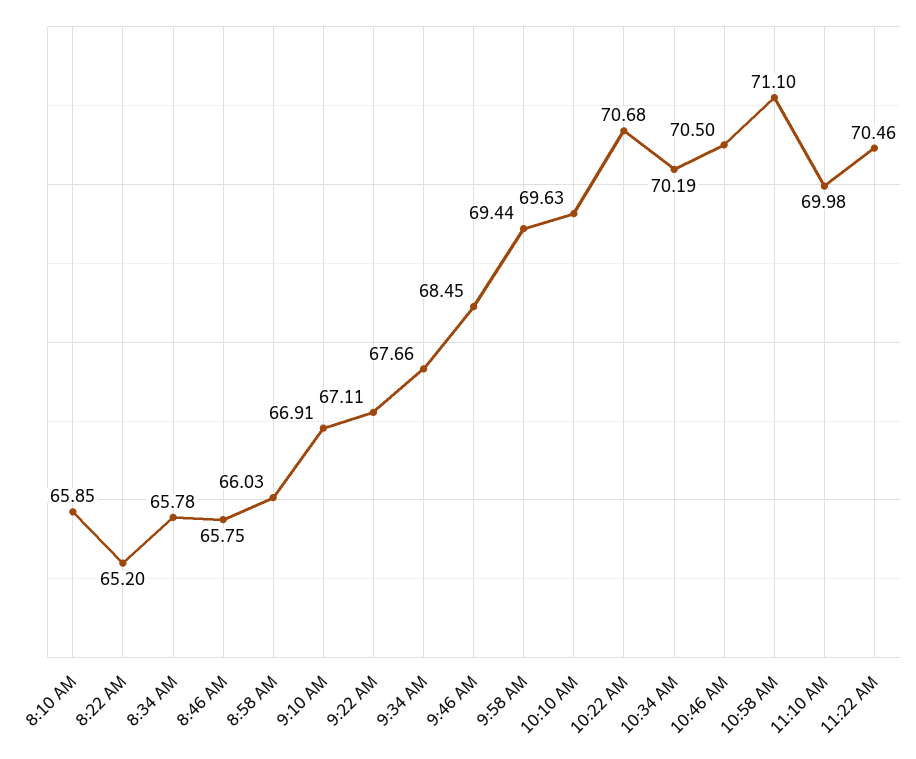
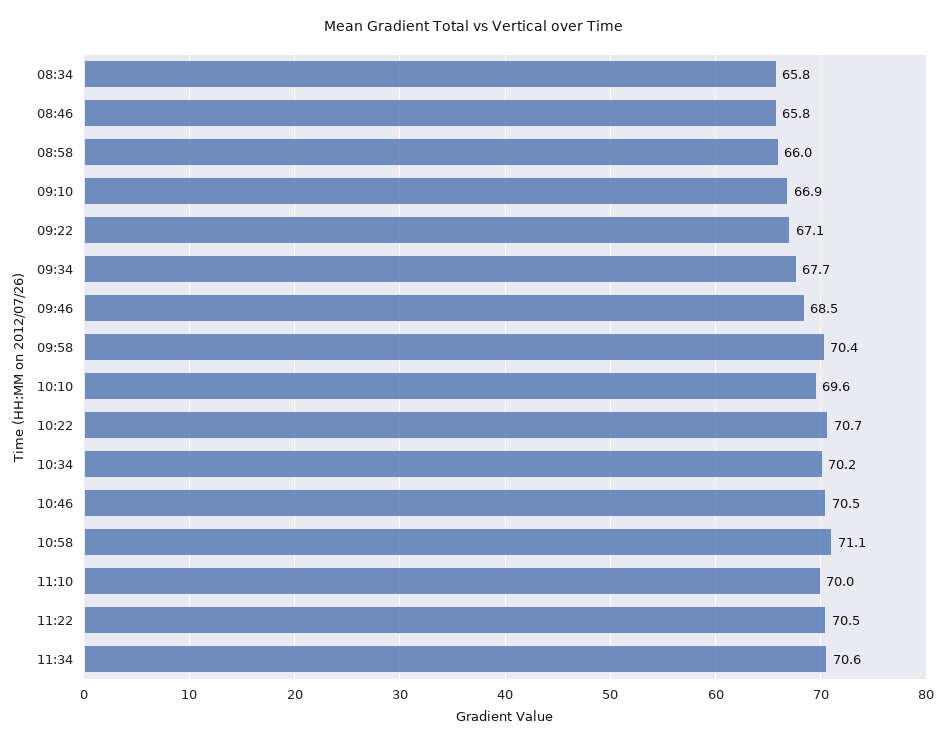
8:10 AM: 65.85 -> none
8:22 AM: 65.2 -> none
9:58 AM: 69.44 -> 70.4
11:34: none -> 70.6

